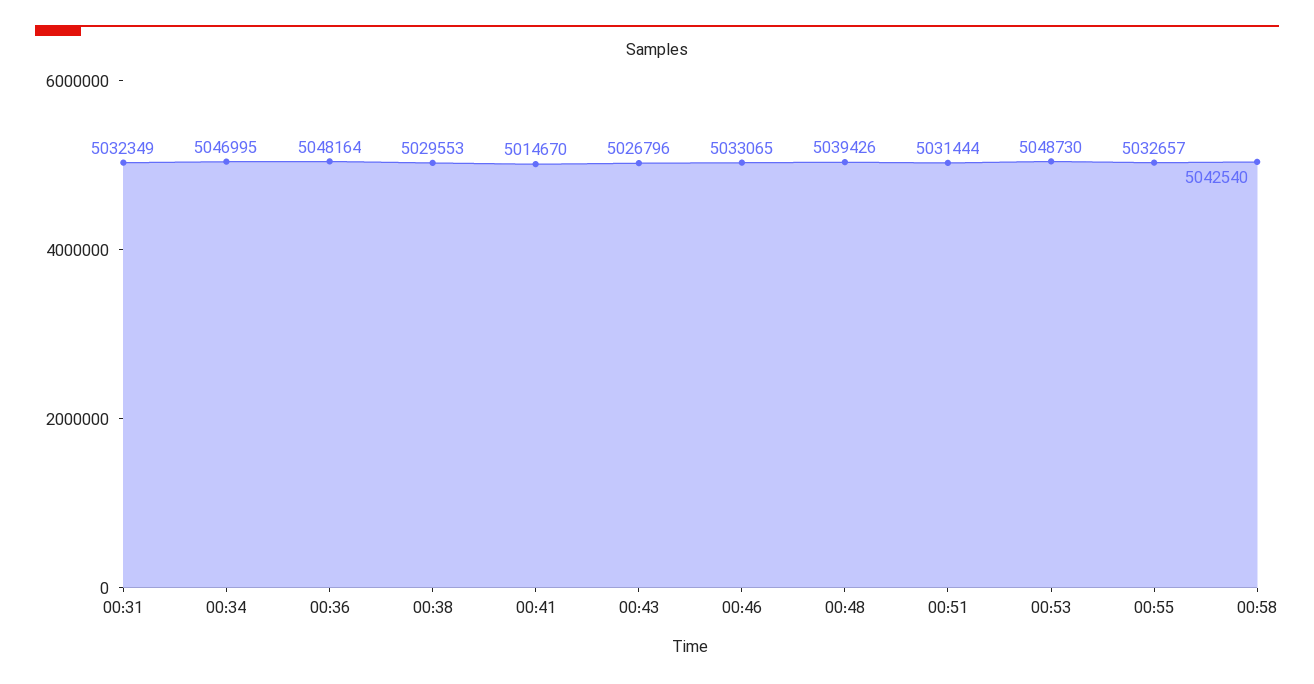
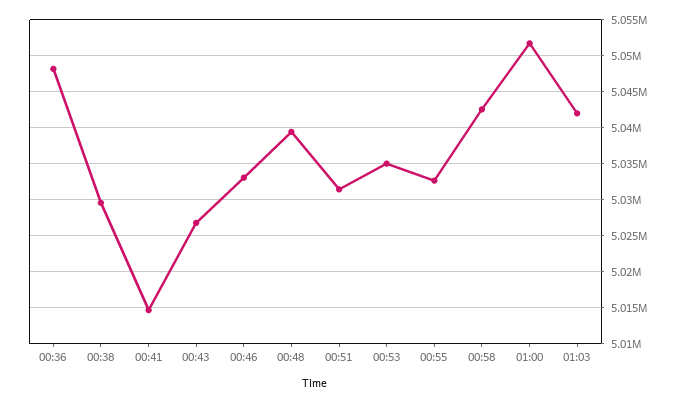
00:31: 5032349 -> none
00:34: 5046995 -> none
00:53: 5048730 -> 5035000
01:00: none -> 5052000
01:03: none -> 5042000

